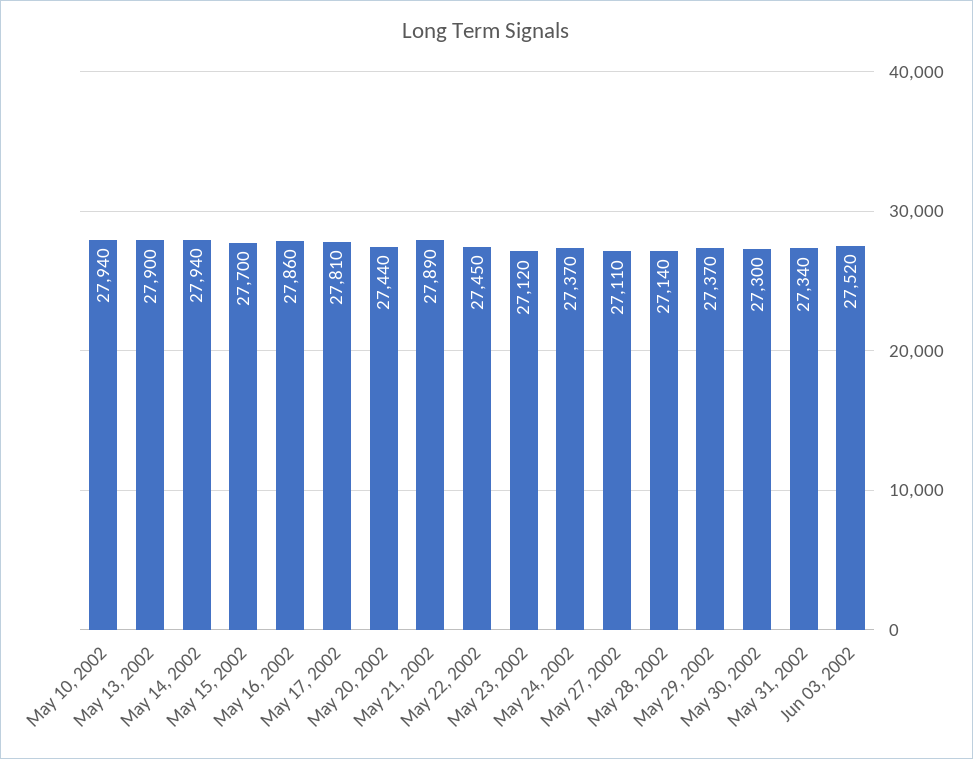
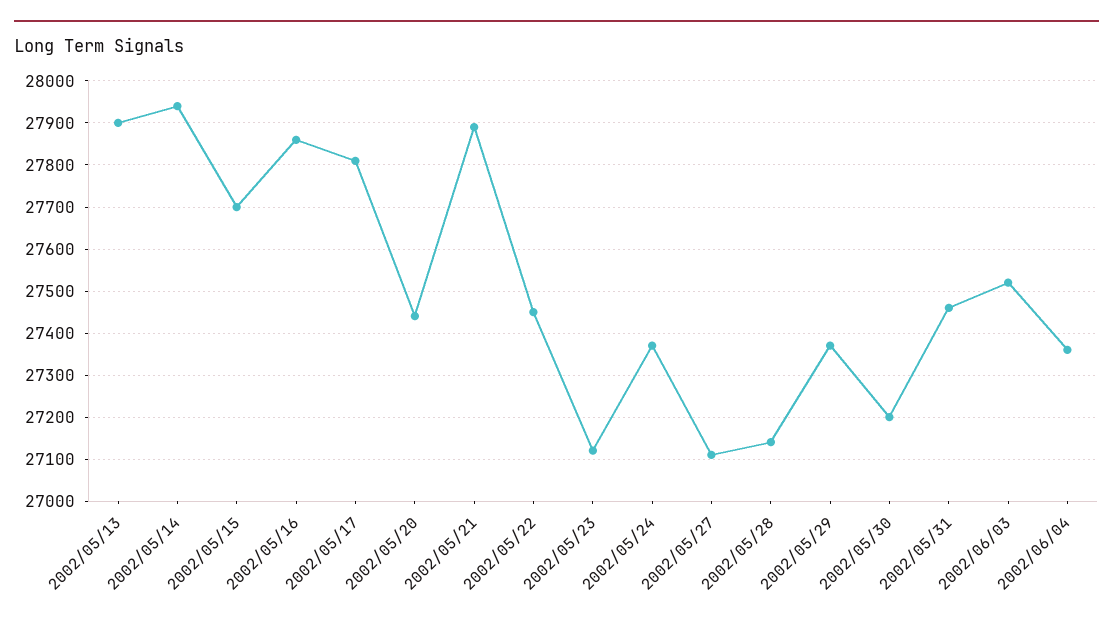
May 10, 2002: 27940 -> none
May 30, 2002: 27300 -> 27200
May 31, 2002: 27340 -> 27460
2002/06/04: none -> 27360

